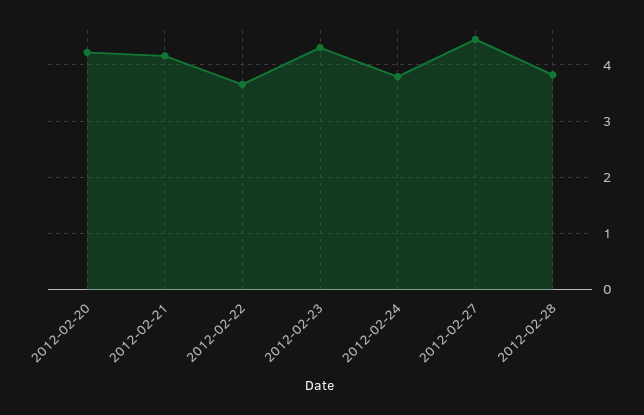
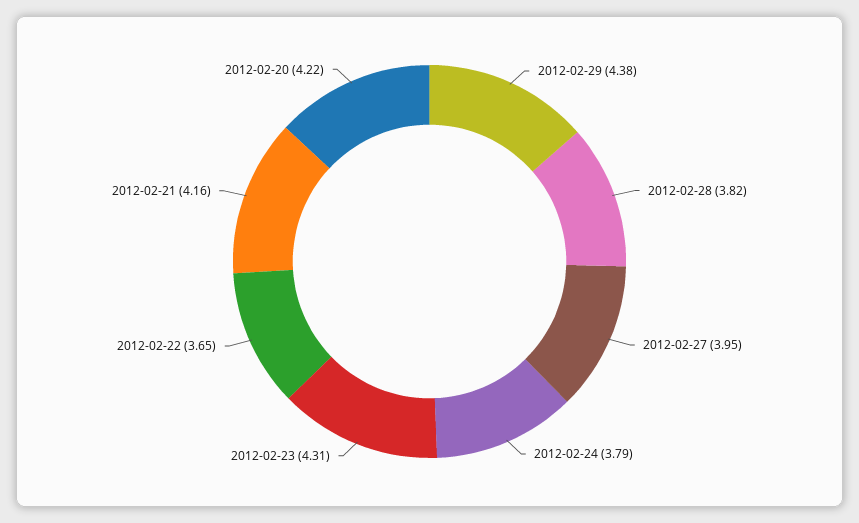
2012-02-27: 4.4 -> 3.95
2012-02-29: none -> 4.38

